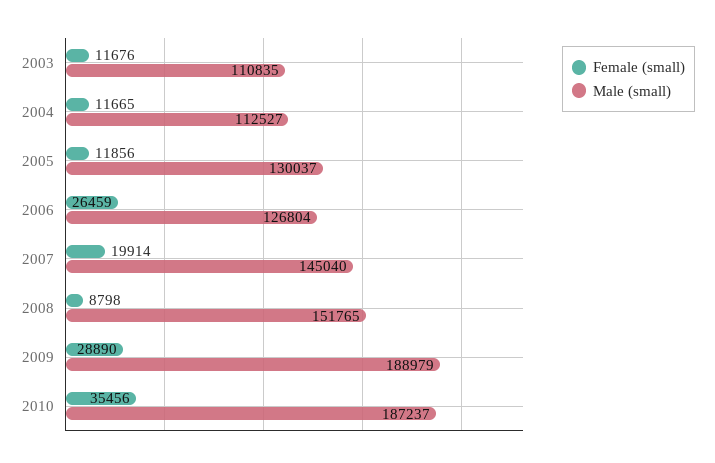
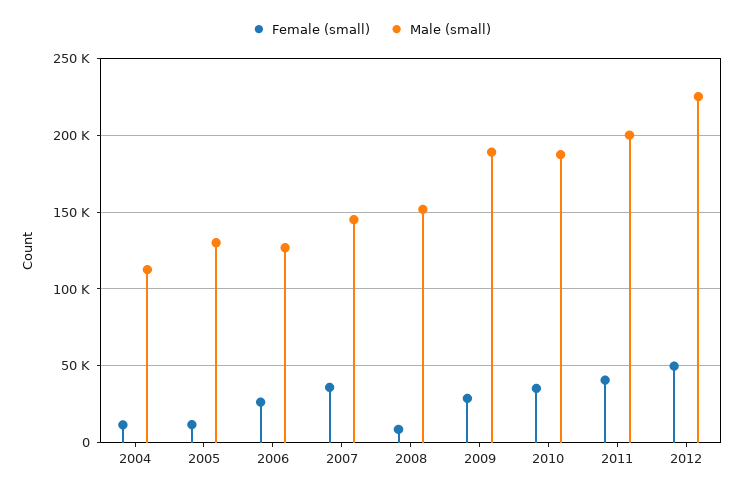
Female (small), 2003: 11676 -> none
Male (small), 2003: 110835 -> none
Female (small), 2007: 19914 -> 35000
Female (small), 2011: none -> 40000
Male (small), 2011: none -> 200000
Female (small), 2012: none -> 50000
Male (small), 2012: none -> 225000

